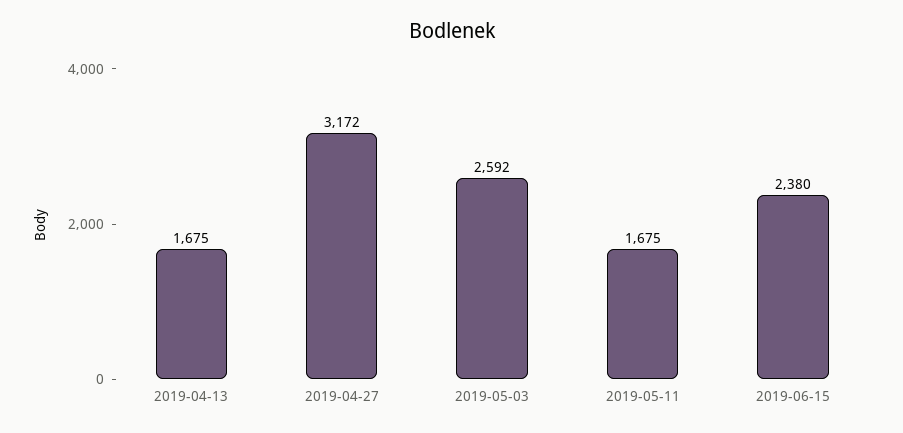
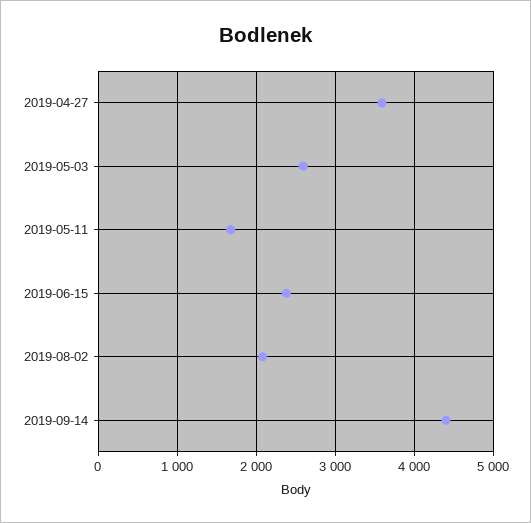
2019-04-13: 1675 -> none
2019-04-27: 3172 -> 3600
2019-08-02: none -> 2100
2019-09-14: none -> 4400

